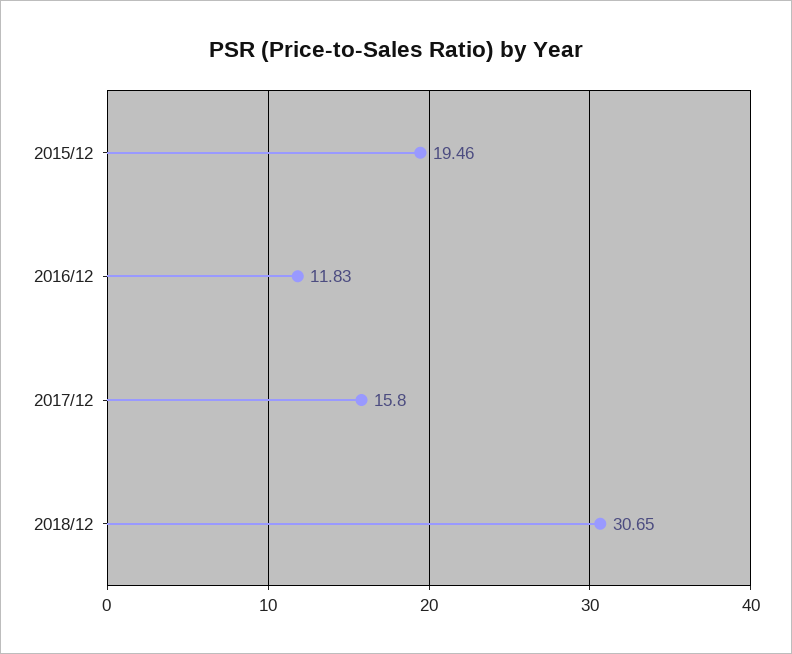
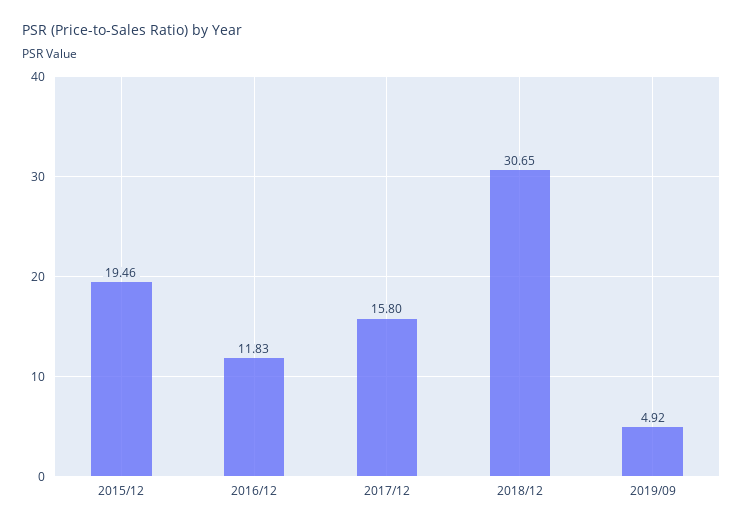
2019/09: none -> 4.92

